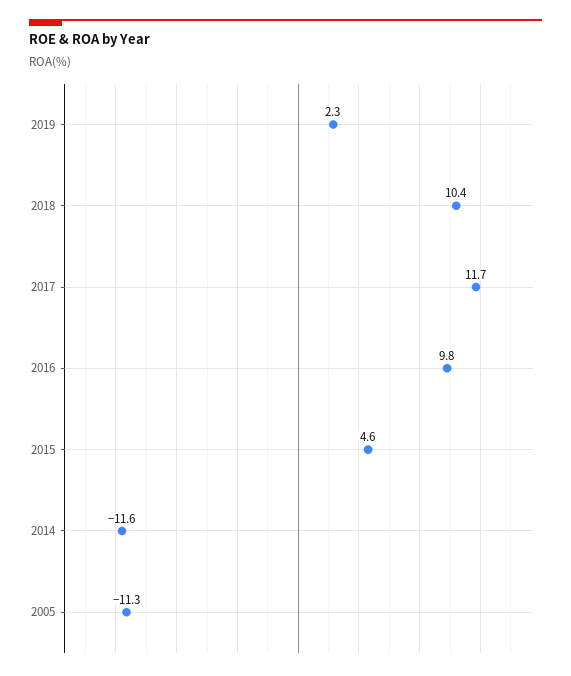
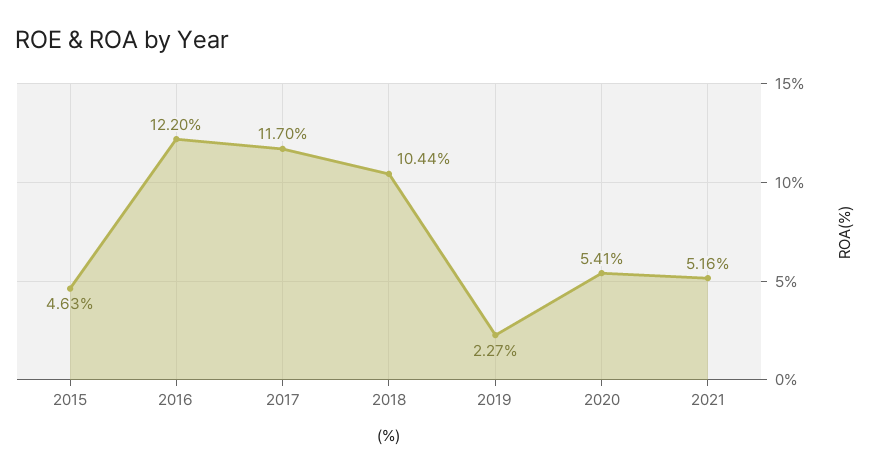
2016: 9.8 -> 12.2
2014: -11.6 -> none
2005: -11.3 -> none
2020: none -> 5.41
2021: none -> 5.16

